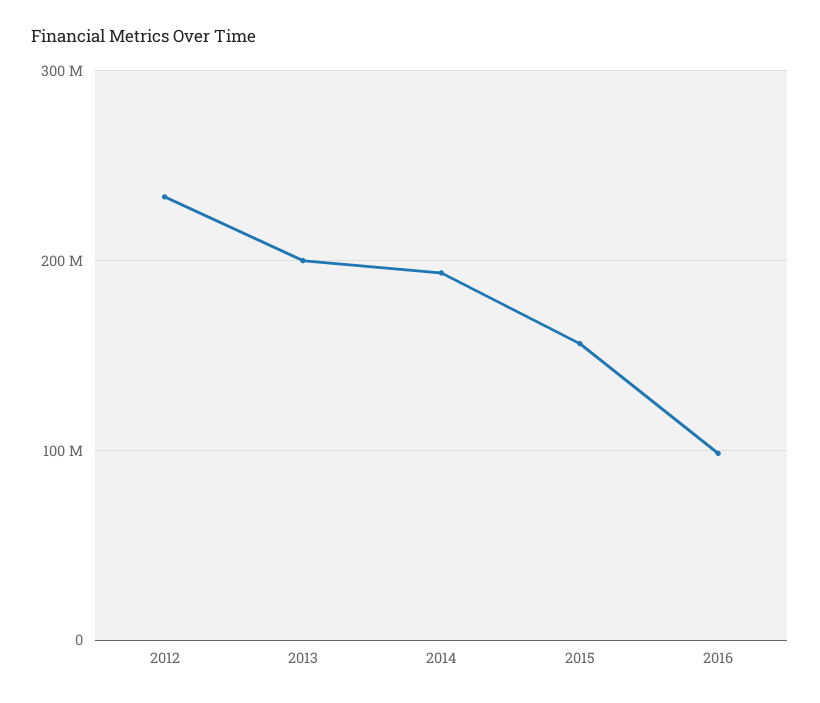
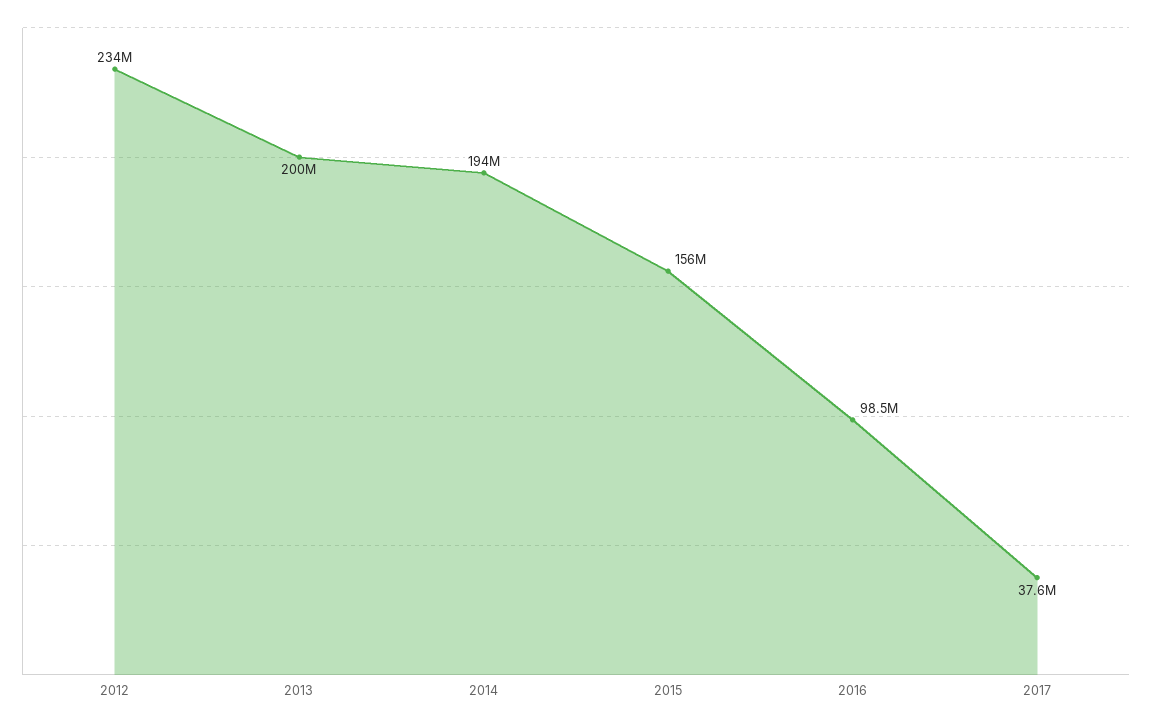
2017: none -> 37600000

